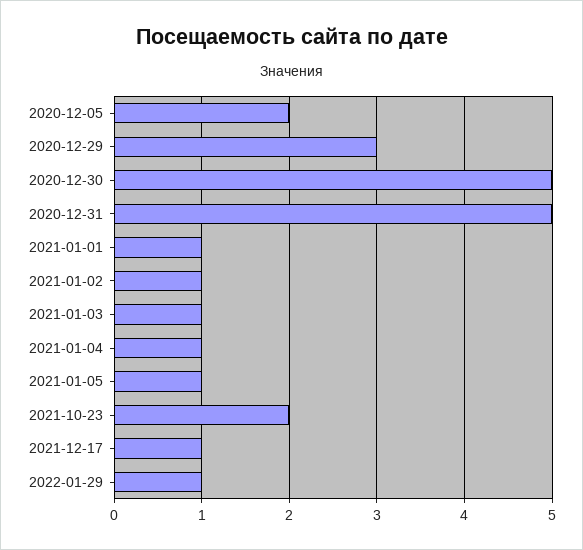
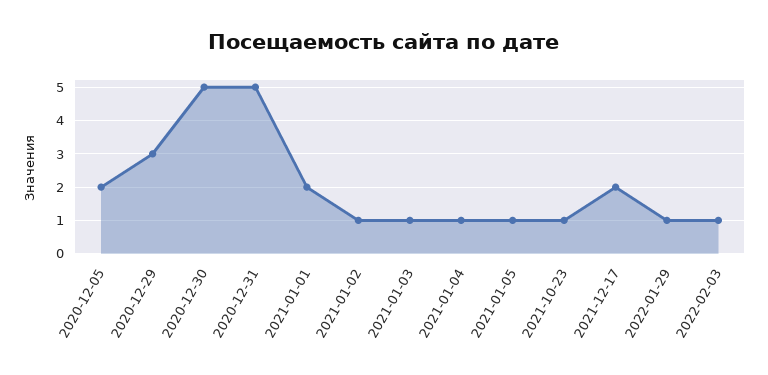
2021-01-01: 1 -> 2
2021-10-23: 2 -> 1
2021-12-17: 1 -> 2
2022-02-03: none -> 1

